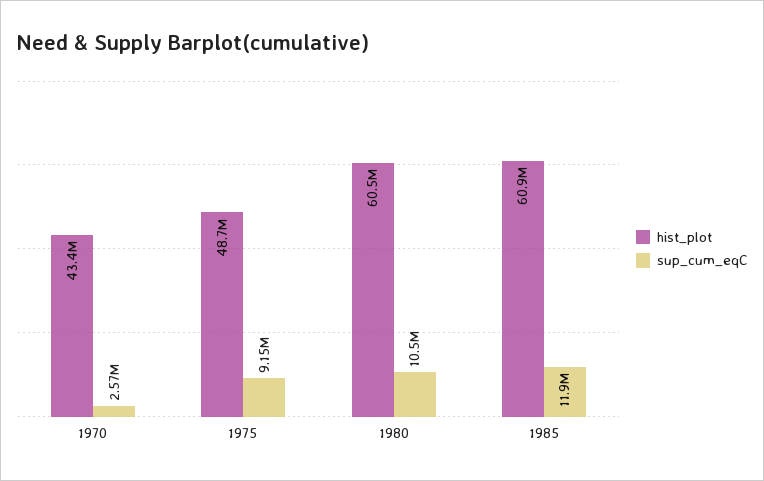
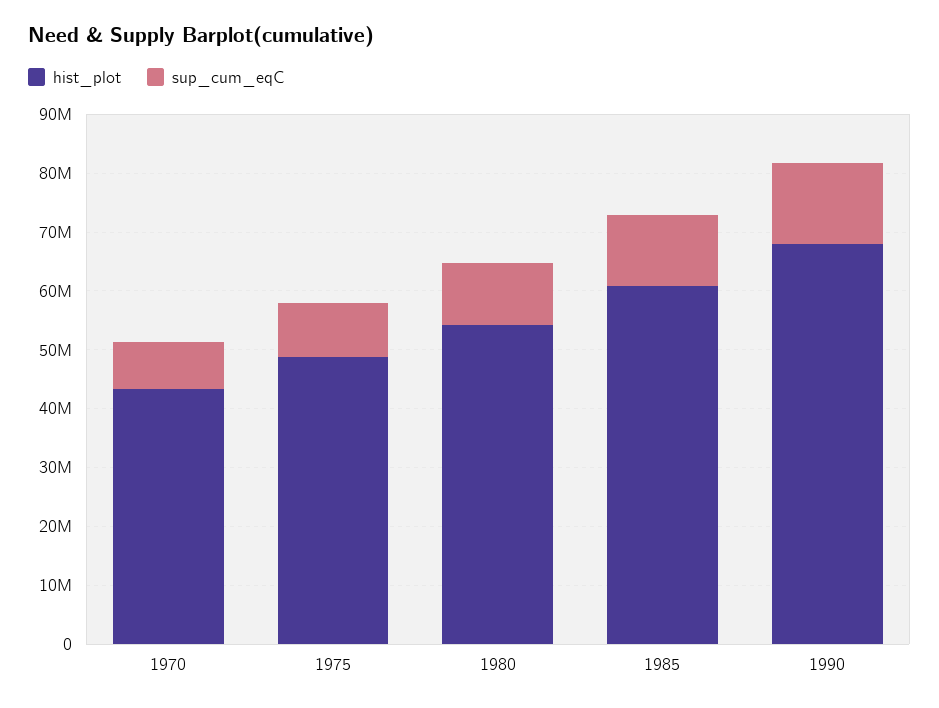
sup_cum_eqC, 1970: 2570000 -> 8000000
hist_plot, 1980: 60500000 -> 54000000
hist_plot, 1990: none -> 68000000
sup_cum_eqC, 1990: none -> 14000000

